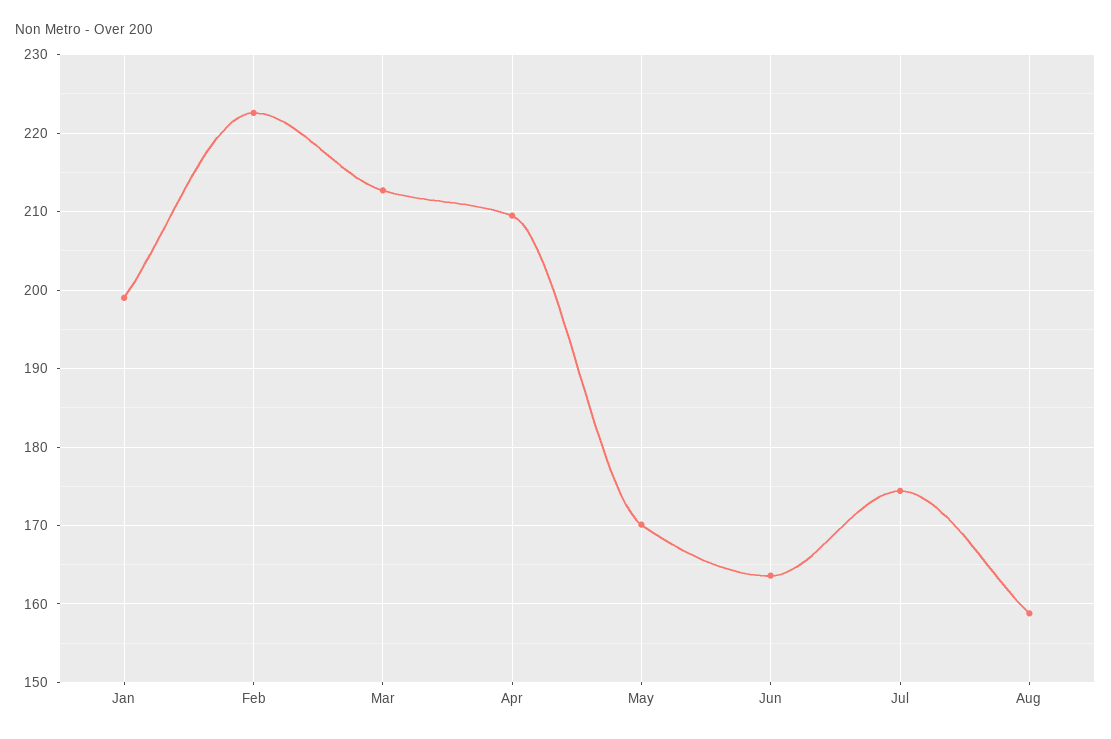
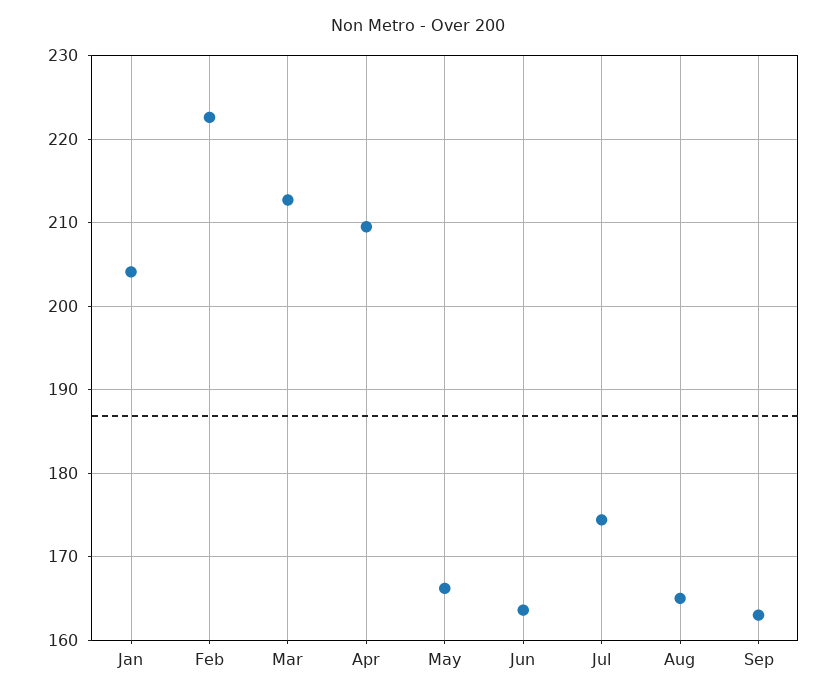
Jan: 199 -> 204
May: 170 -> 166
Aug: 159 -> 165
Sep: none -> 163

